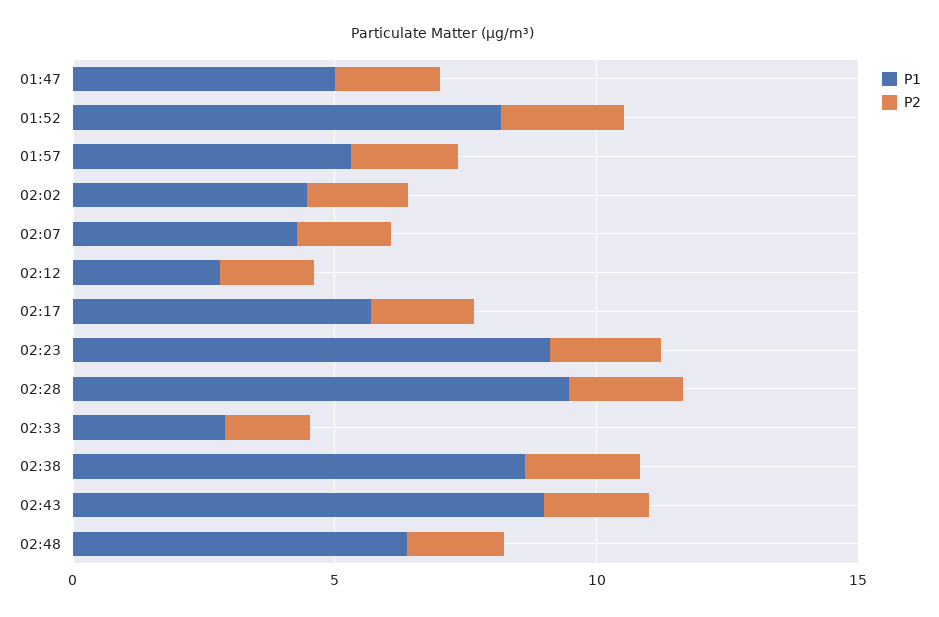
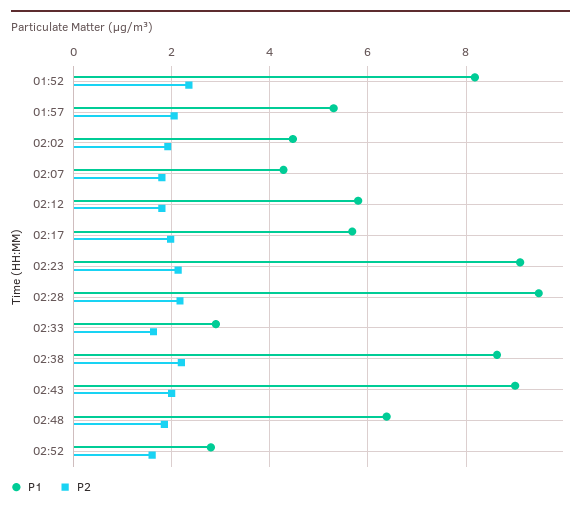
P1, 01:47: 5 -> none
P2, 01:47: 2 -> none
P1, 02:12: 3 -> 5.8
P1, 02:52: none -> 2.8
P2, 02:52: none -> 1.6

